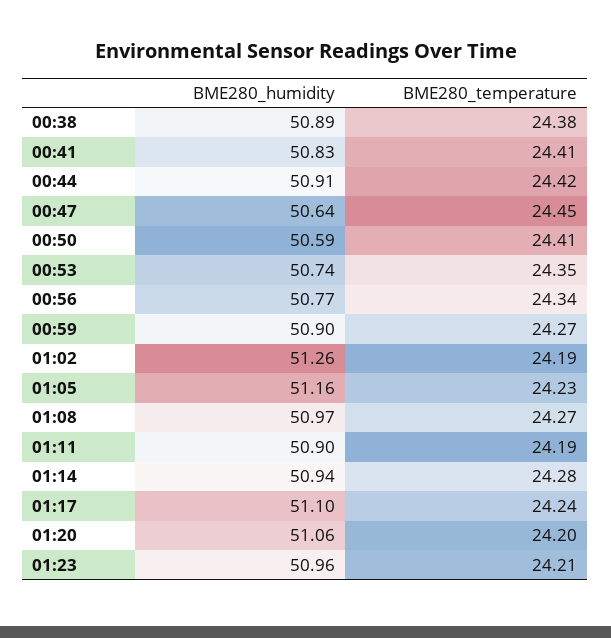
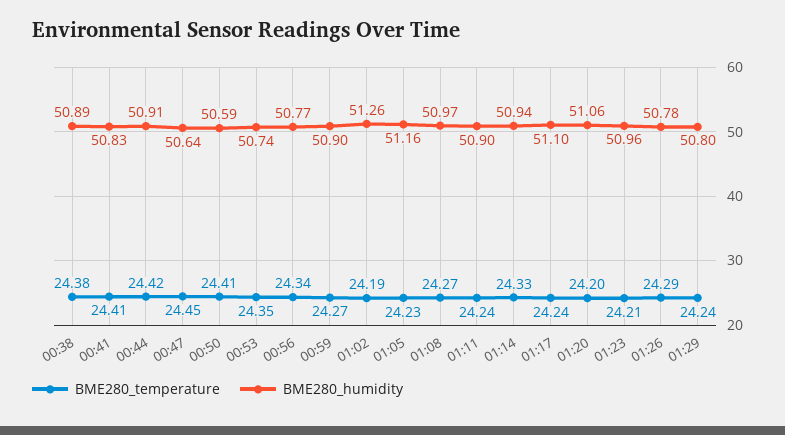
BME280_temperature, 01:11: 24.19 -> 24.24
BME280_temperature, 01:14: 24.28 -> 24.33
BME280_temperature, 01:26: none -> 24.29
BME280_humidity, 01:26: none -> 50.78
BME280_temperature, 01:29: none -> 24.24
BME280_humidity, 01:29: none -> 50.8

